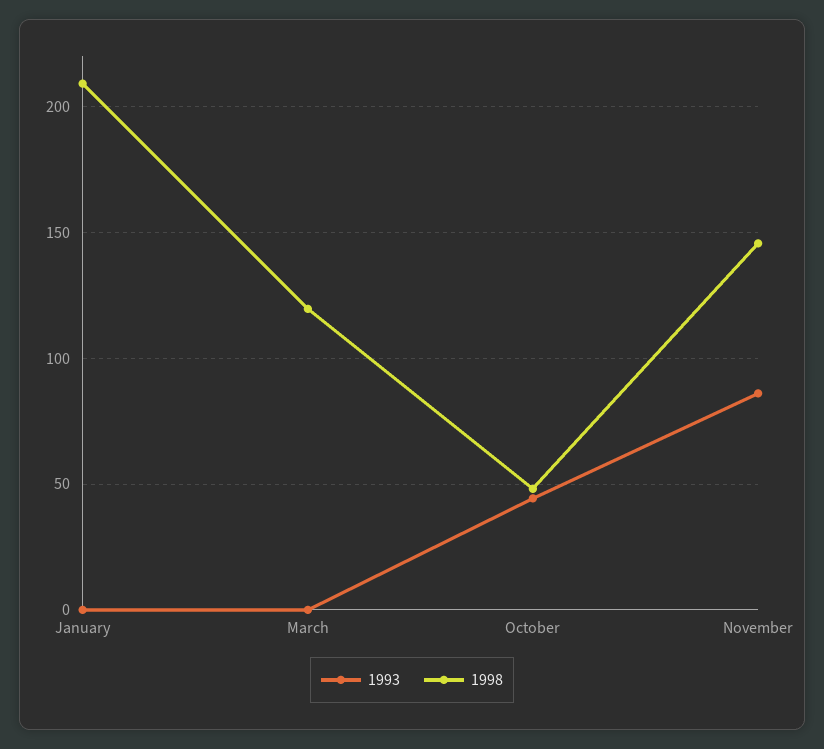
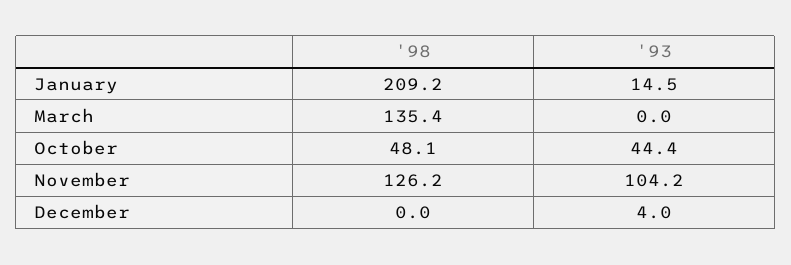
1993, January: 0 -> 14.5
1998, March: 120 -> 135.4
1993, November: 85 -> 104.2
1998, November: 145 -> 126.2
1998, December: none -> 0
1993, December: none -> 4

